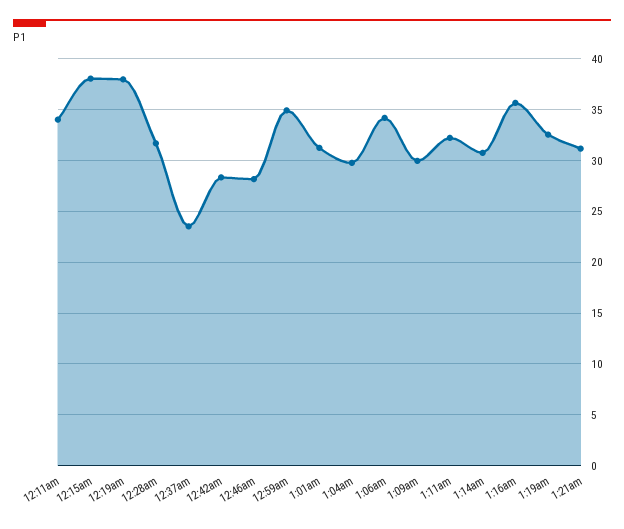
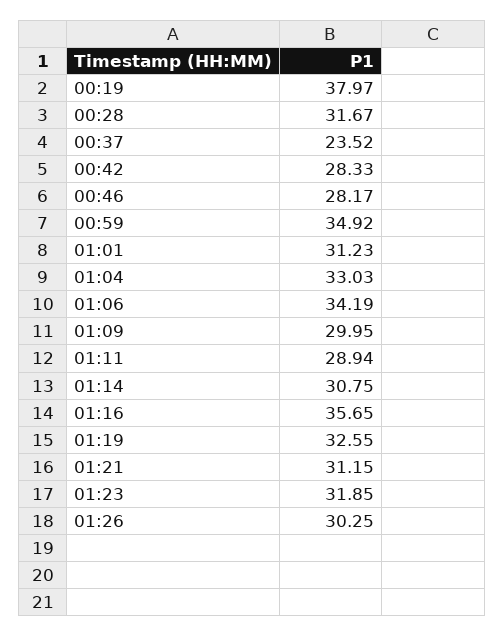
12:11am: 34 -> none
12:15am: 38 -> none
1:04am: 30 -> 33.03
1:11am: 32 -> 28.94
01:23: none -> 31.85
01:26: none -> 30.25

